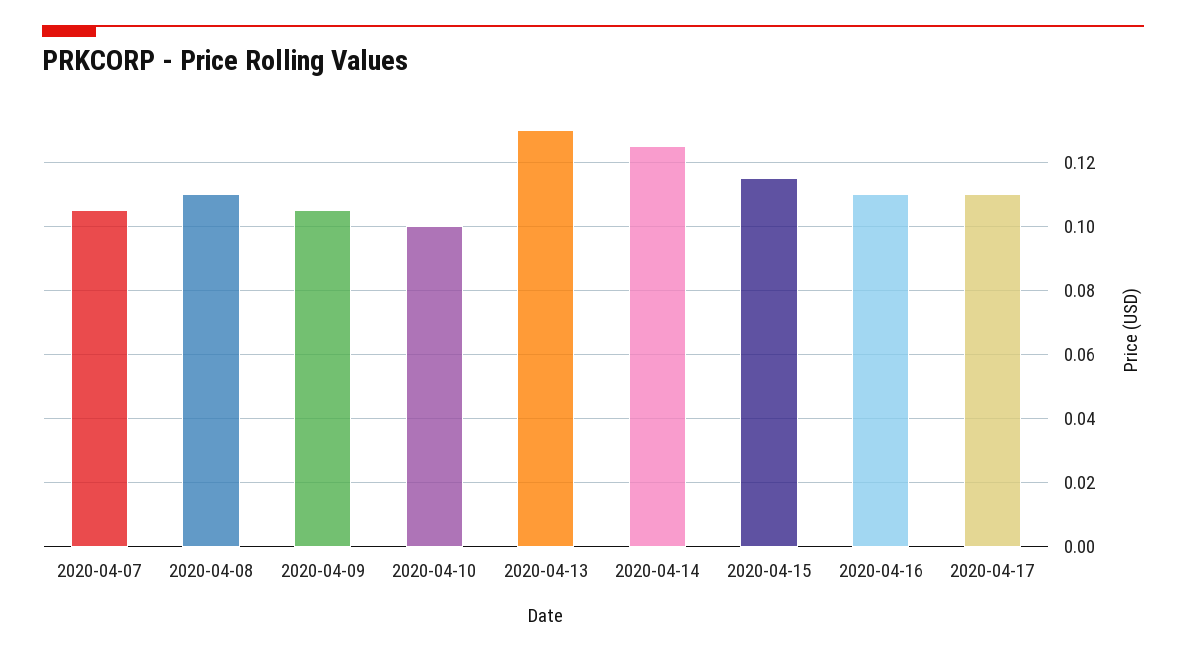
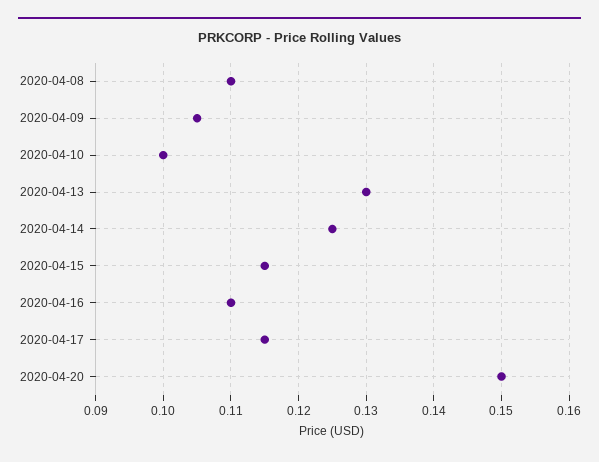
2020-04-07: 0.105 -> none
2020-04-17: 0.11 -> 0.115
2020-04-20: none -> 0.15

